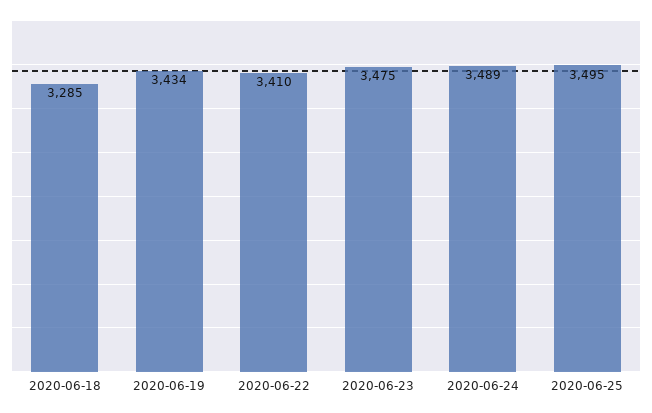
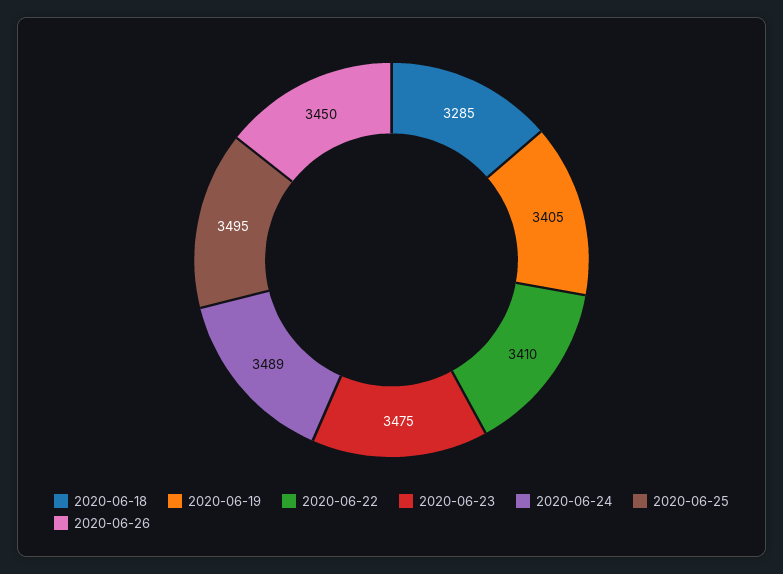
2020-06-19: 3434 -> 3405
2020-06-26: none -> 3450

